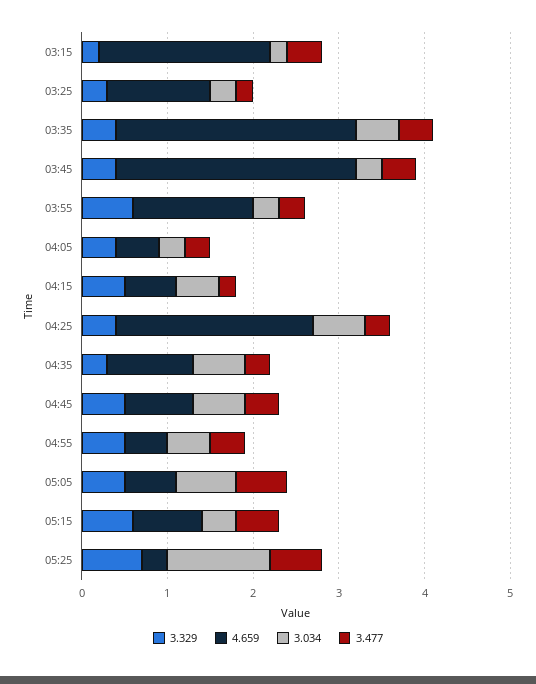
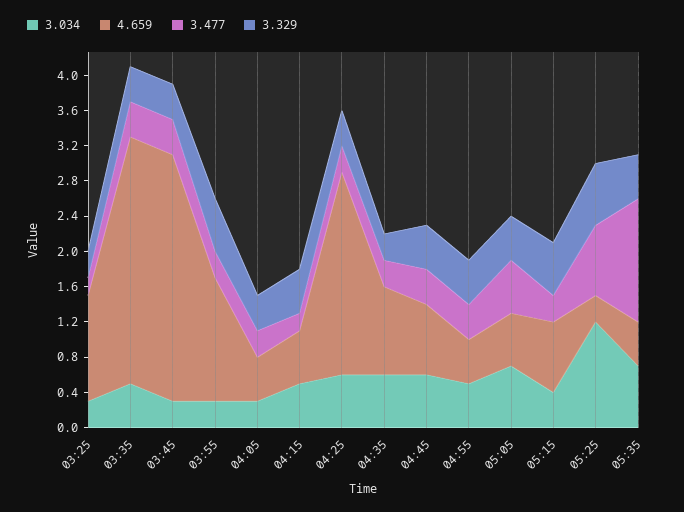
3.329, 03:15: 0.2 -> none
4.659, 03:15: 2 -> none
3.034, 03:15: 0.2 -> none
3.477, 03:15: 0.4 -> none
3.477, 05:15: 0.5 -> 0.3
3.477, 05:25: 0.6 -> 0.8
3.034, 05:35: none -> 0.7
4.659, 05:35: none -> 0.5
3.477, 05:35: none -> 1.4
3.329, 05:35: none -> 0.5

